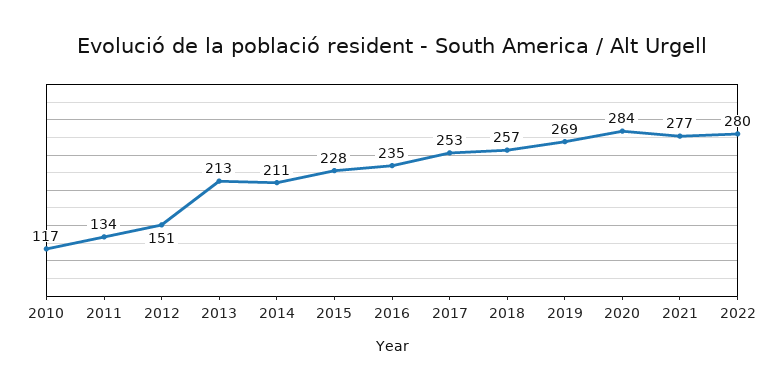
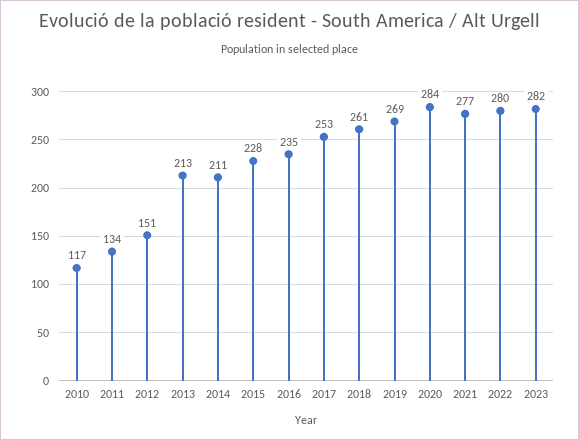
2018: 257 -> 261
2023: none -> 282

